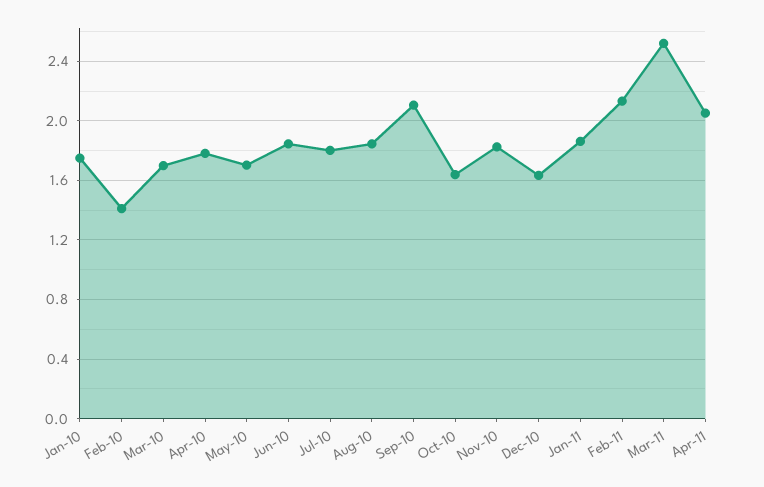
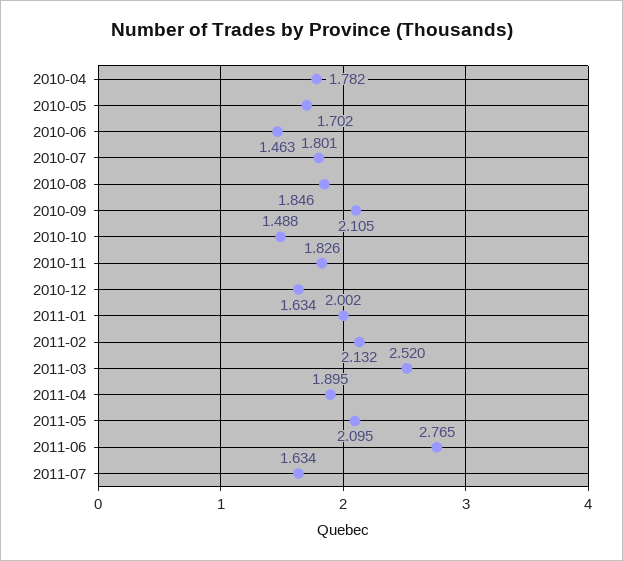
Jan-10: 1.75 -> none
Feb-10: 1.4 -> none
Mar-10: 1.7 -> none
Jun-10: 1.85 -> 1.463
Oct-10: 1.65 -> 1.488
Jan-11: 1.85 -> 2.002
Apr-11: 2.05 -> 1.895
2011-05: none -> 2.095
2011-06: none -> 2.765
2011-07: none -> 1.634

